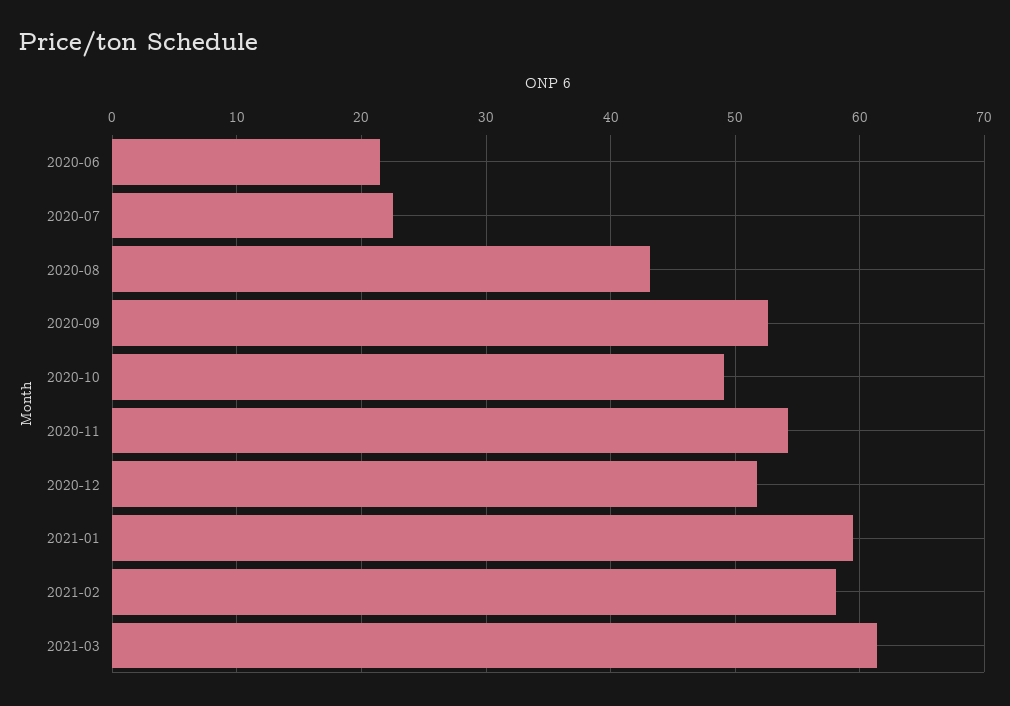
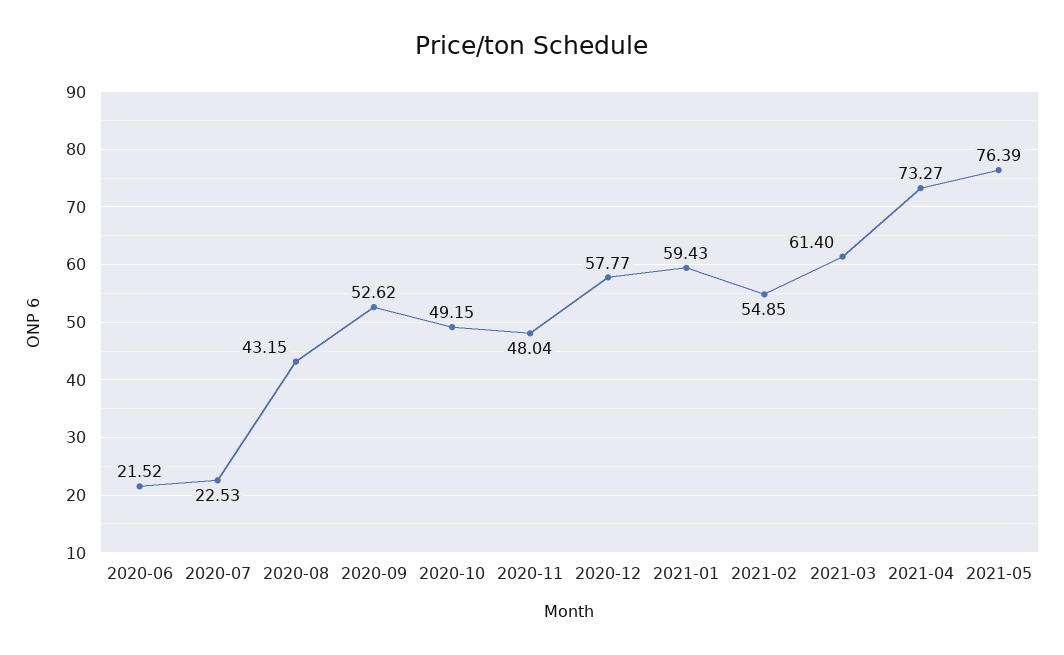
2020-11: 54 -> 48.04
2020-12: 52 -> 57.77
2021-02: 58 -> 54.85
2021-04: none -> 73.27
2021-05: none -> 76.39

